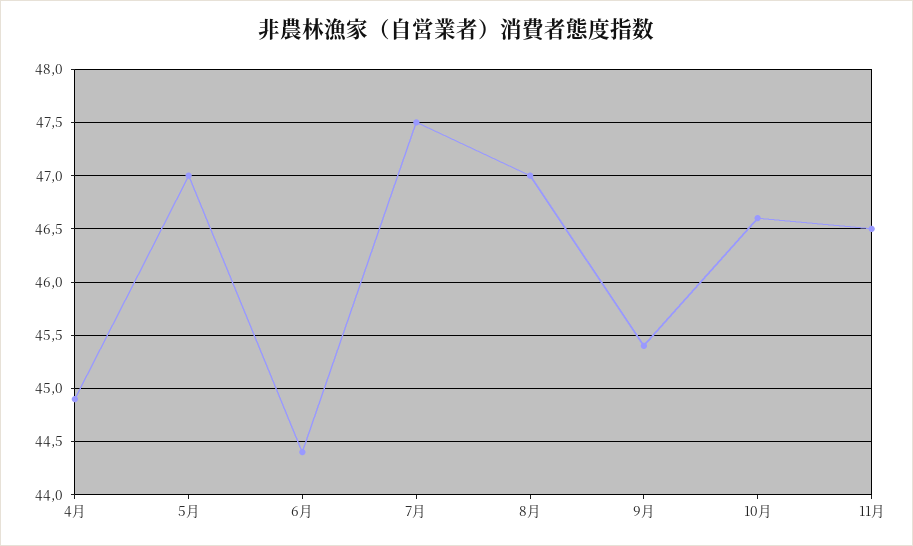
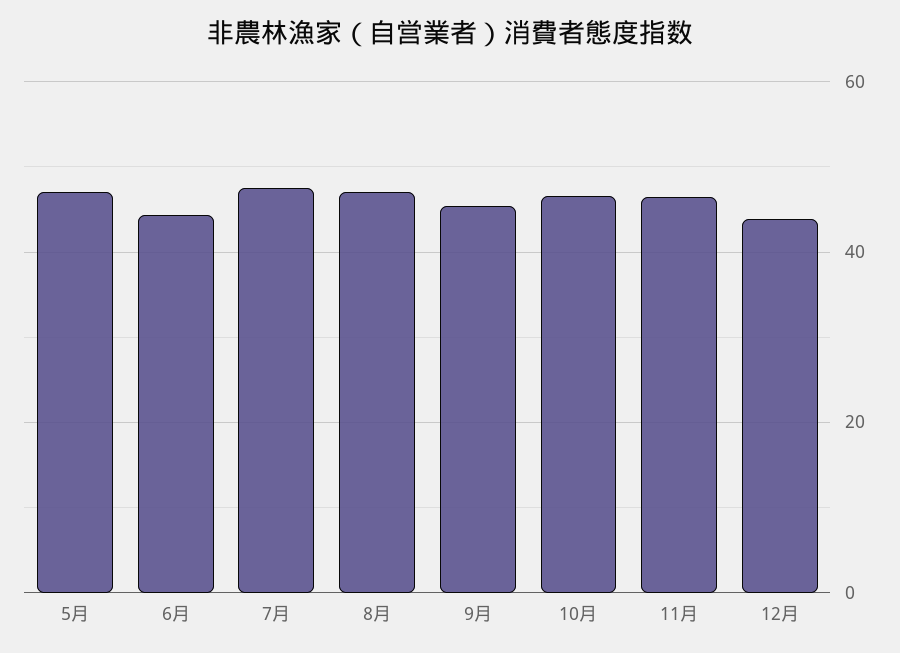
4月: 44.9 -> none
12月: none -> 44

